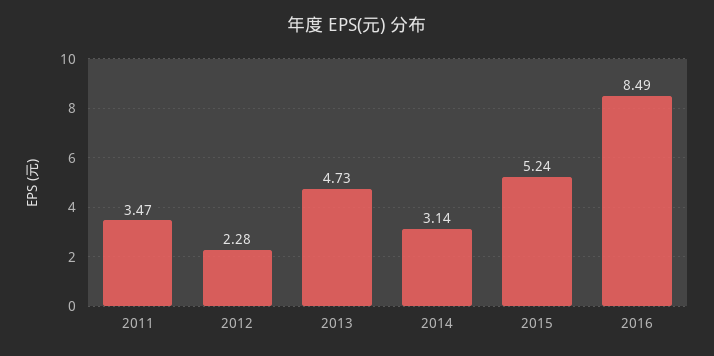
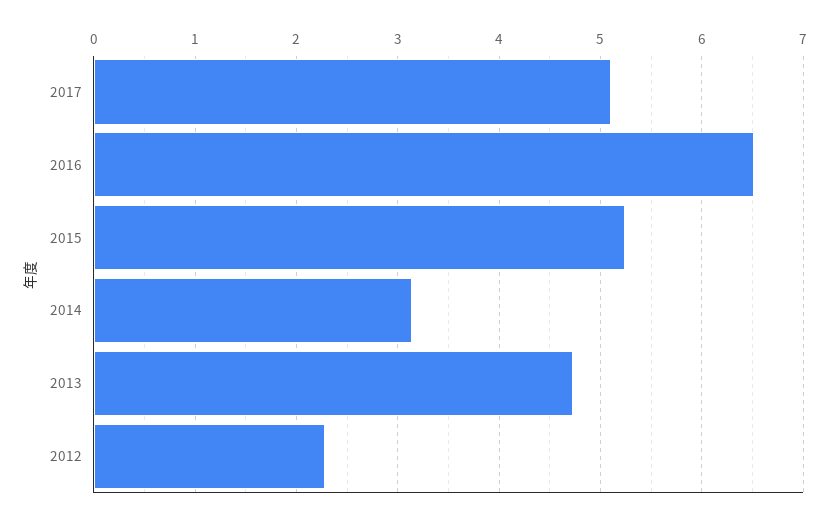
2011: 3.47 -> none
2016: 8.49 -> 6.5
2017: none -> 5.1

